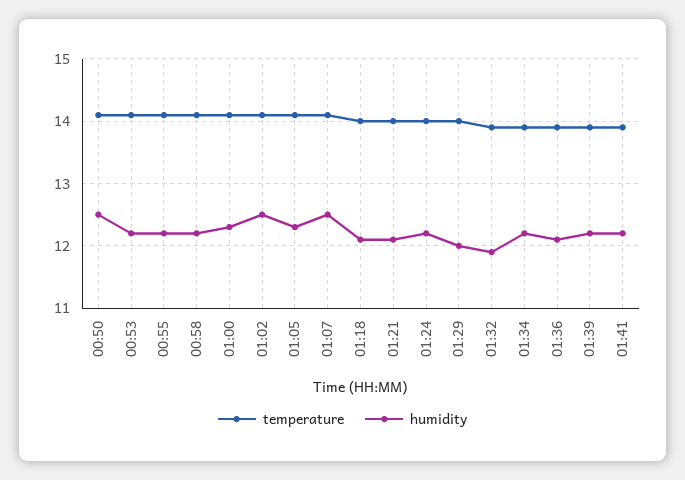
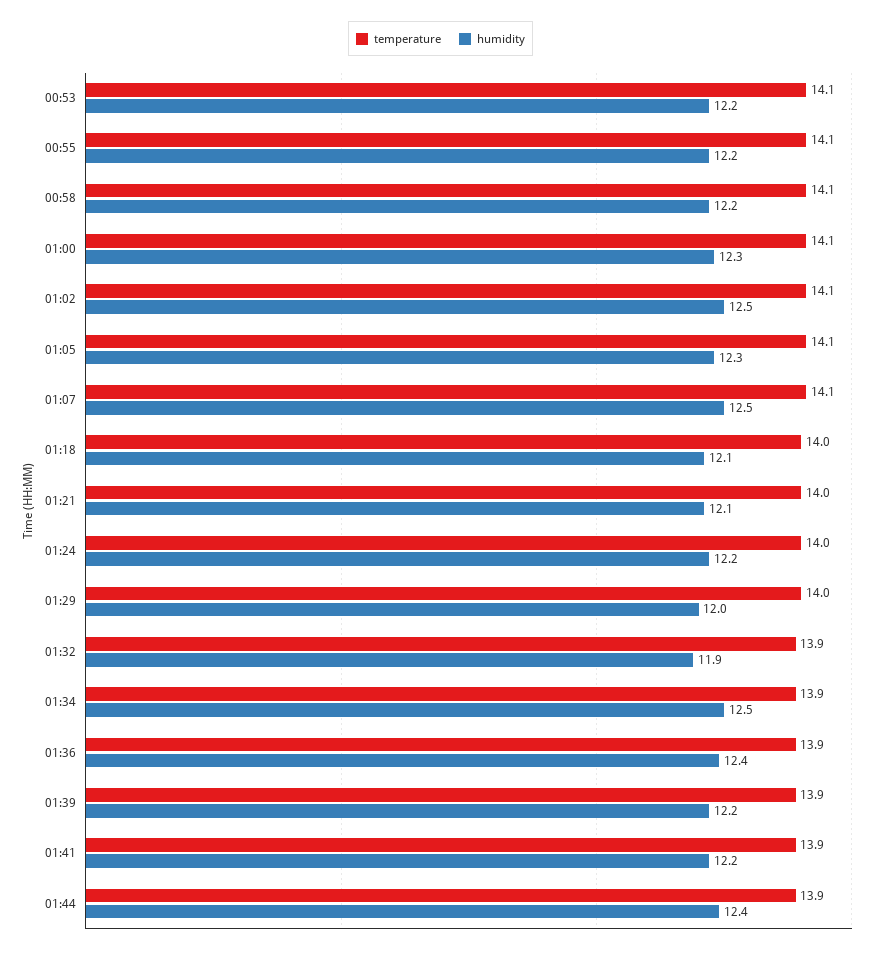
temperature, 00:50: 14.1 -> none
humidity, 00:50: 12.5 -> none
humidity, 01:34: 12.2 -> 12.5
humidity, 01:36: 12.1 -> 12.4
temperature, 01:44: none -> 13.9
humidity, 01:44: none -> 12.4

